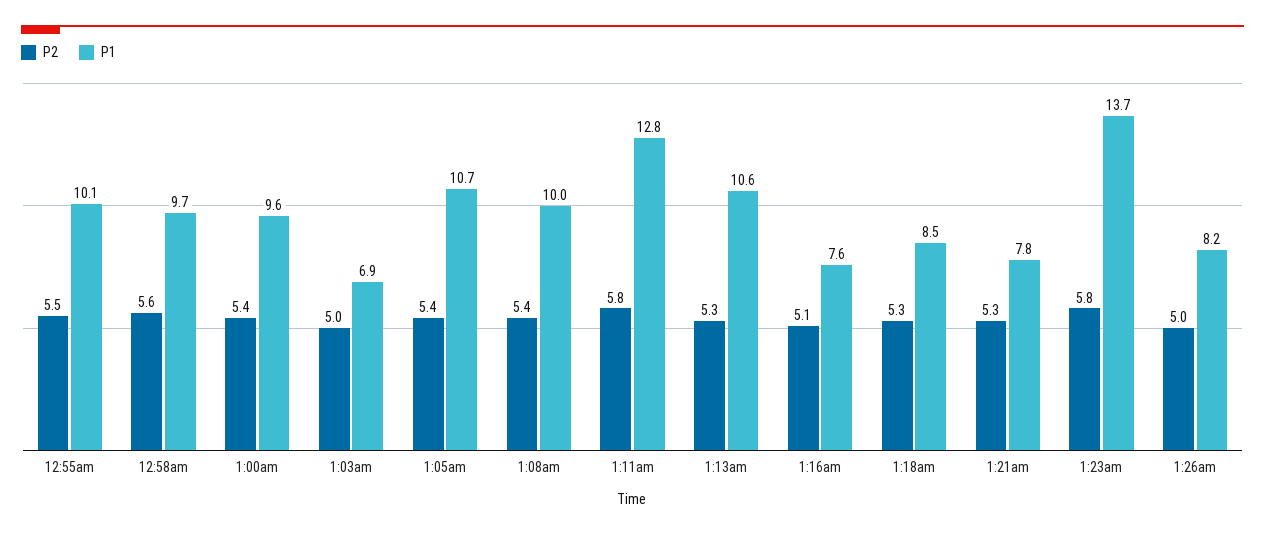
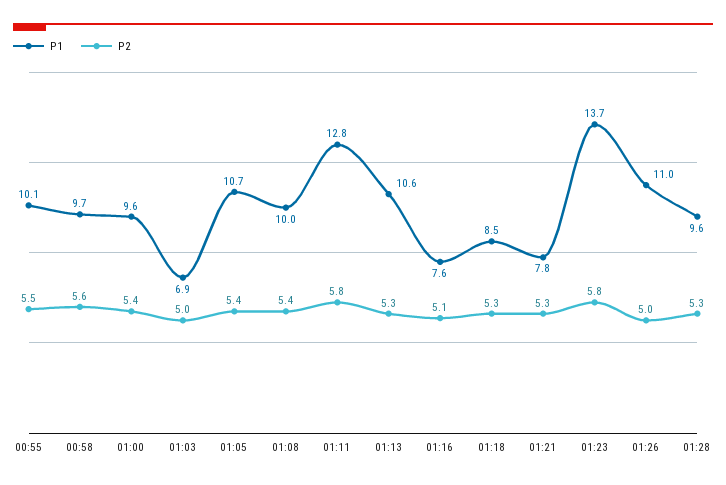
P1, 1:26am: 8.2 -> 11
P1, 01:28: none -> 9.6
P2, 01:28: none -> 5.3

